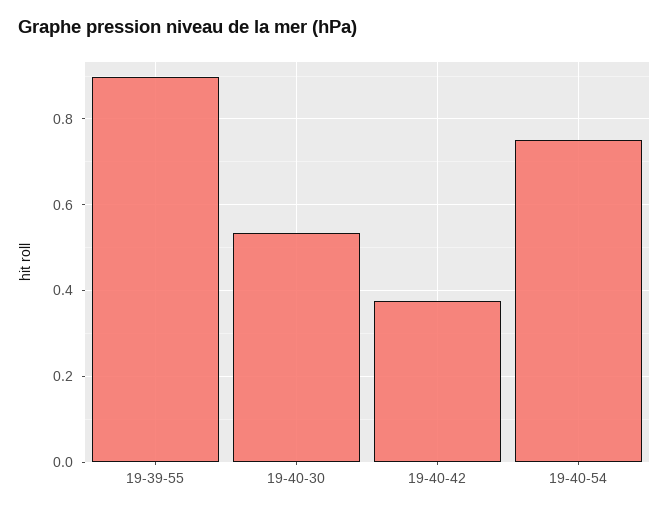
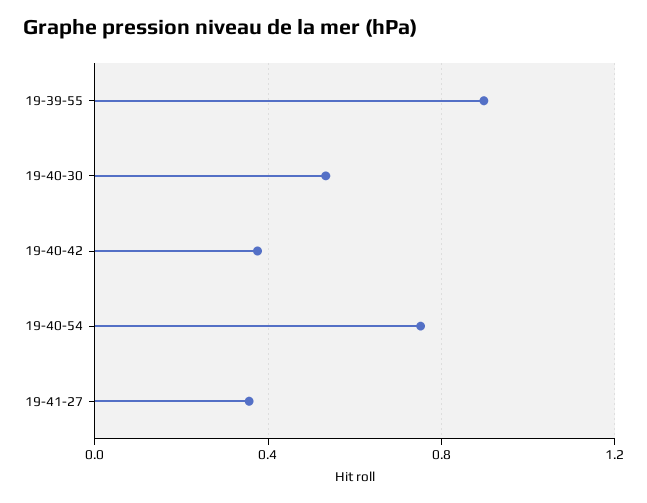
19-41-27: none -> 0.35

